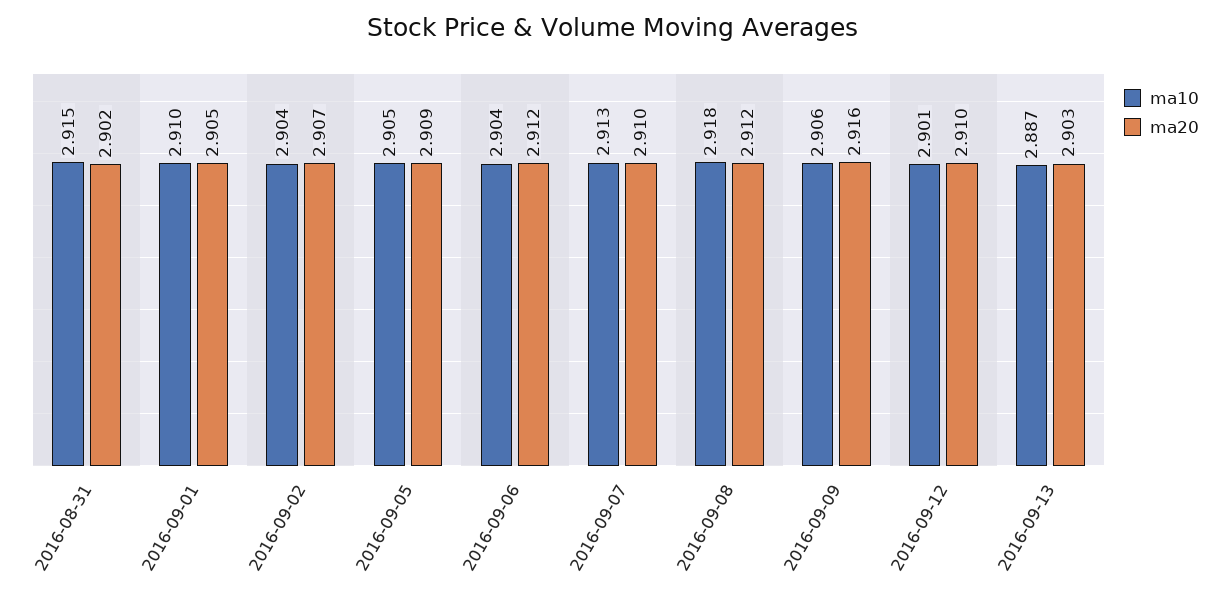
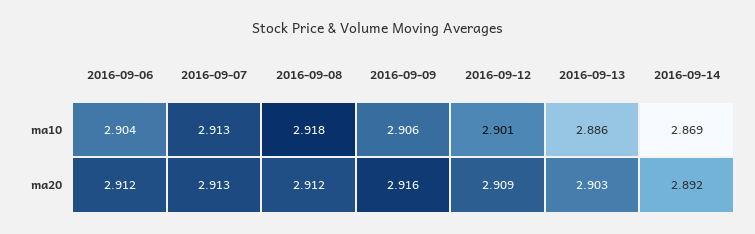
ma10, 2016-08-31: 2.915 -> none
ma20, 2016-08-31: 2.902 -> none
ma10, 2016-09-01: 2.91 -> none
ma20, 2016-09-01: 2.905 -> none
ma10, 2016-09-02: 2.904 -> none
ma20, 2016-09-02: 2.907 -> none
ma10, 2016-09-05: 2.905 -> none
ma20, 2016-09-05: 2.909 -> none
ma20, 2016-09-07: 2.91 -> 2.913
ma20, 2016-09-12: 2.91 -> 2.909
ma10, 2016-09-13: 2.887 -> 2.886
ma10, 2016-09-14: none -> 2.869
ma20, 2016-09-14: none -> 2.892

